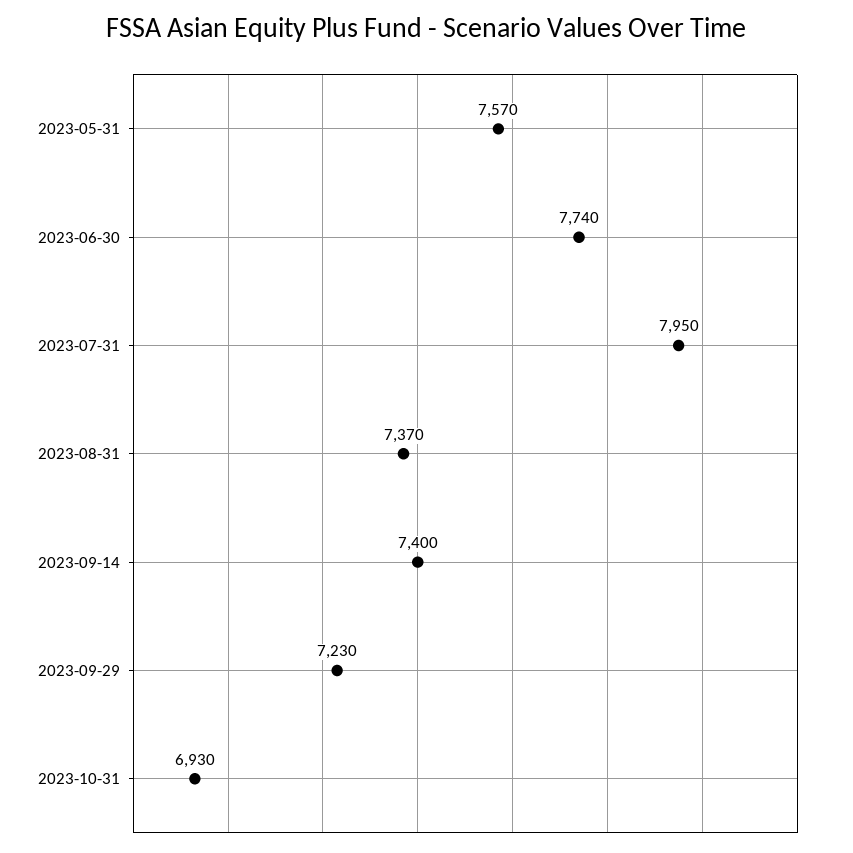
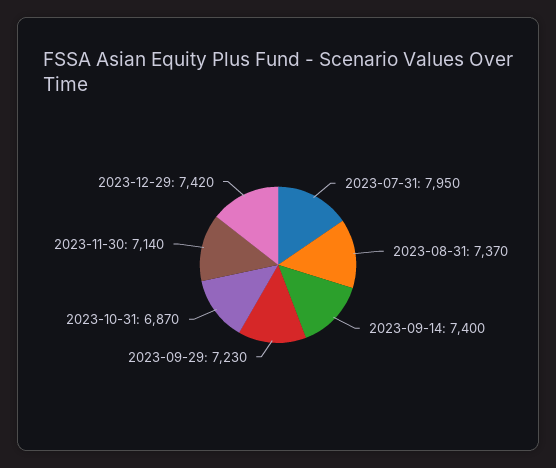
2023-05-31: 7570 -> none
2023-06-30: 7740 -> none
2023-10-31: 6930 -> 6870
2023-11-30: none -> 7140
2023-12-29: none -> 7420

